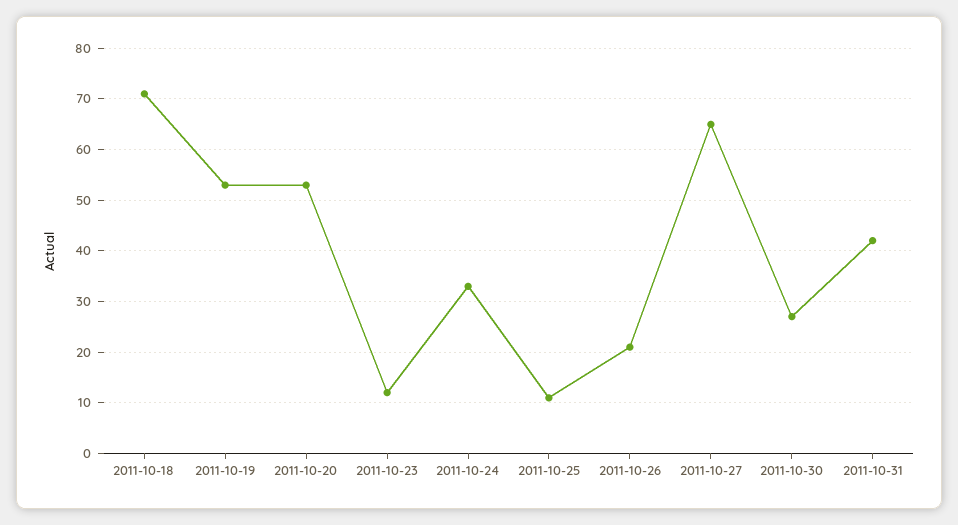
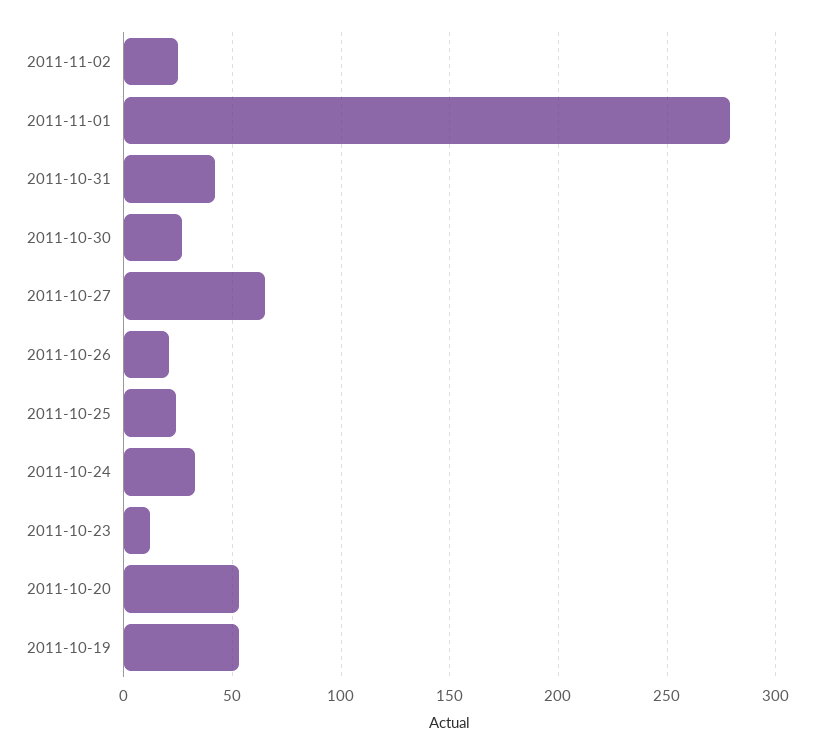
2011-10-18: 70 -> none
2011-10-25: 10 -> 25
2011-11-02: none -> 25
2011-11-01: none -> 280

